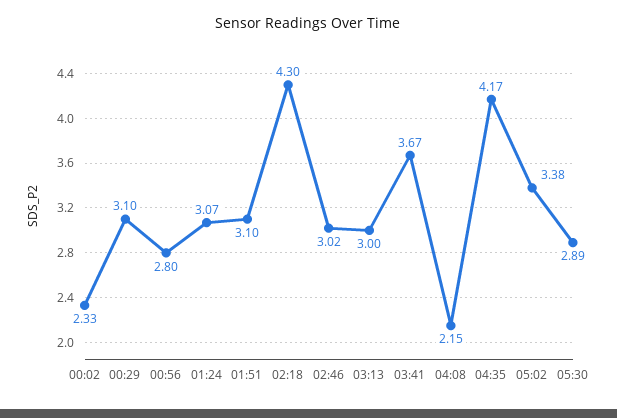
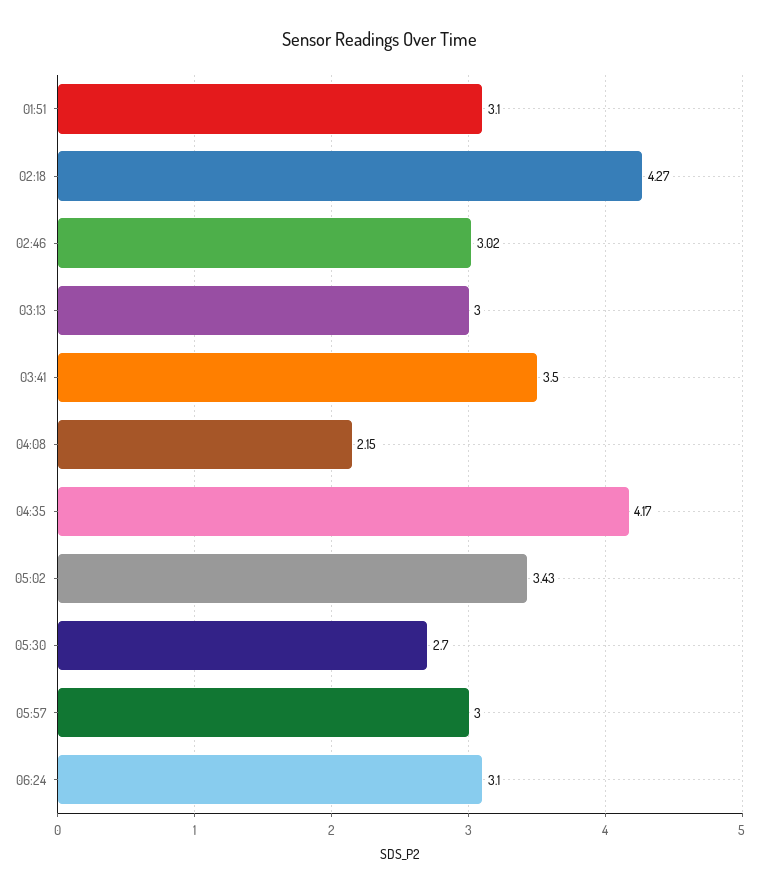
00:02: 2.33 -> none
00:29: 3.1 -> none
00:56: 2.8 -> none
01:24: 3.07 -> none
02:18: 4.3 -> 4.27
03:41: 3.67 -> 3.5
05:02: 3.38 -> 3.43
05:30: 2.89 -> 2.7
05:57: none -> 3
06:24: none -> 3.1

